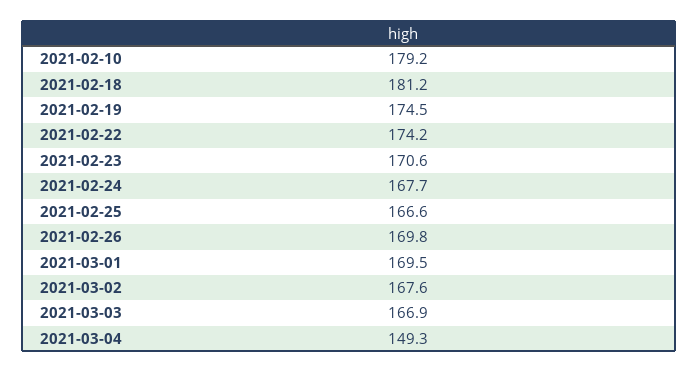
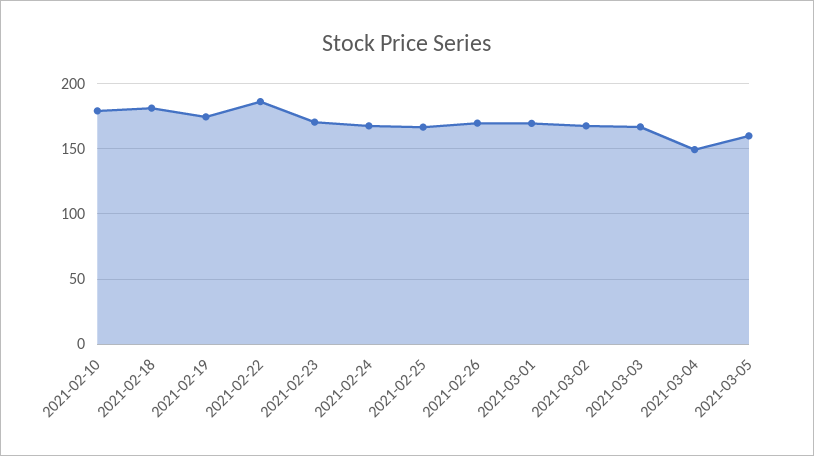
2021-02-22: 174.2 -> 185
2021-03-05: none -> 160

